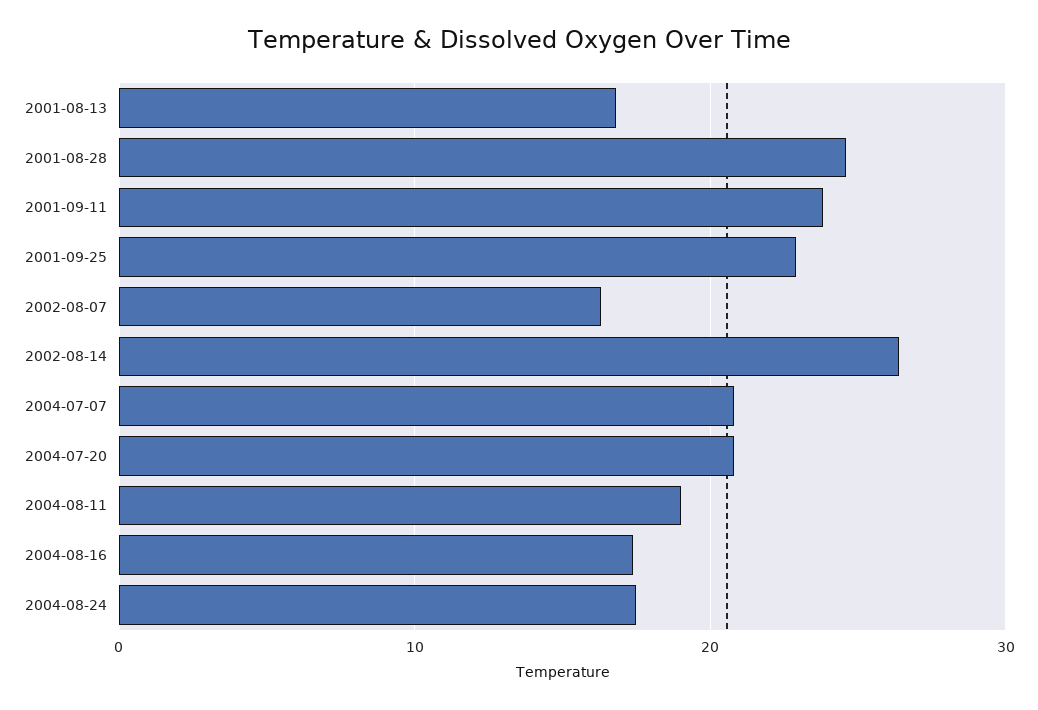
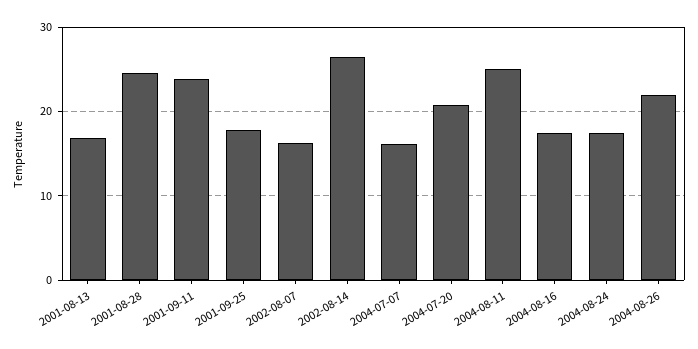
2001-09-25: 23 -> 18
2004-07-07: 21 -> 16
2004-08-11: 19 -> 25
2004-08-26: none -> 22

